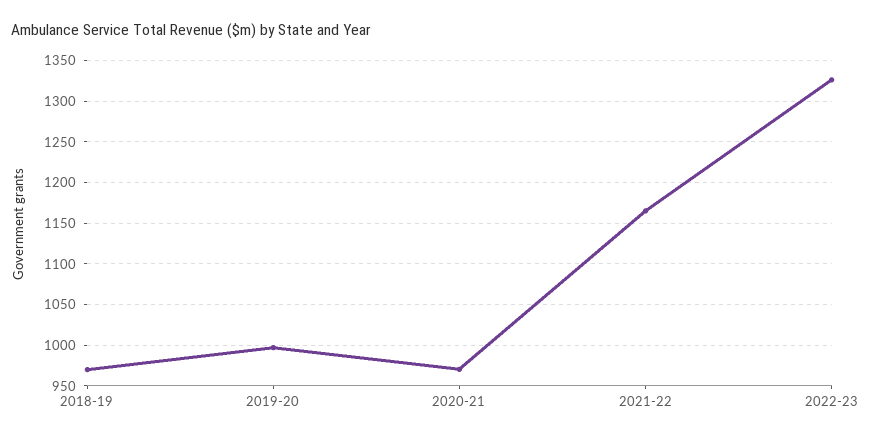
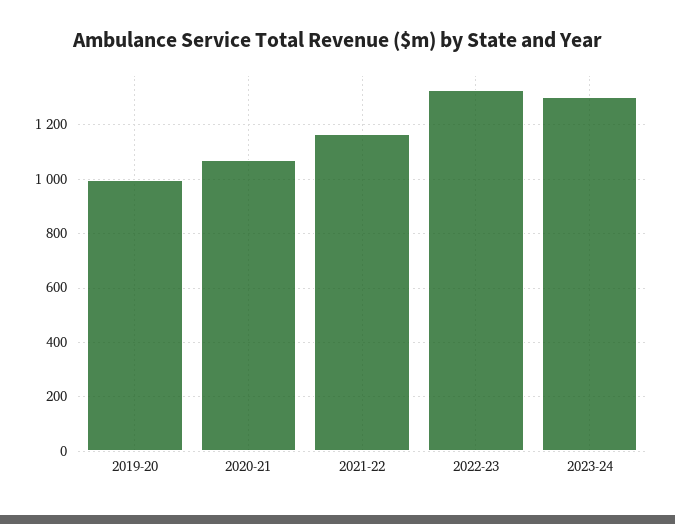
2018-19: 970 -> none
2020-21: 970 -> 1075
2023-24: none -> 1300

